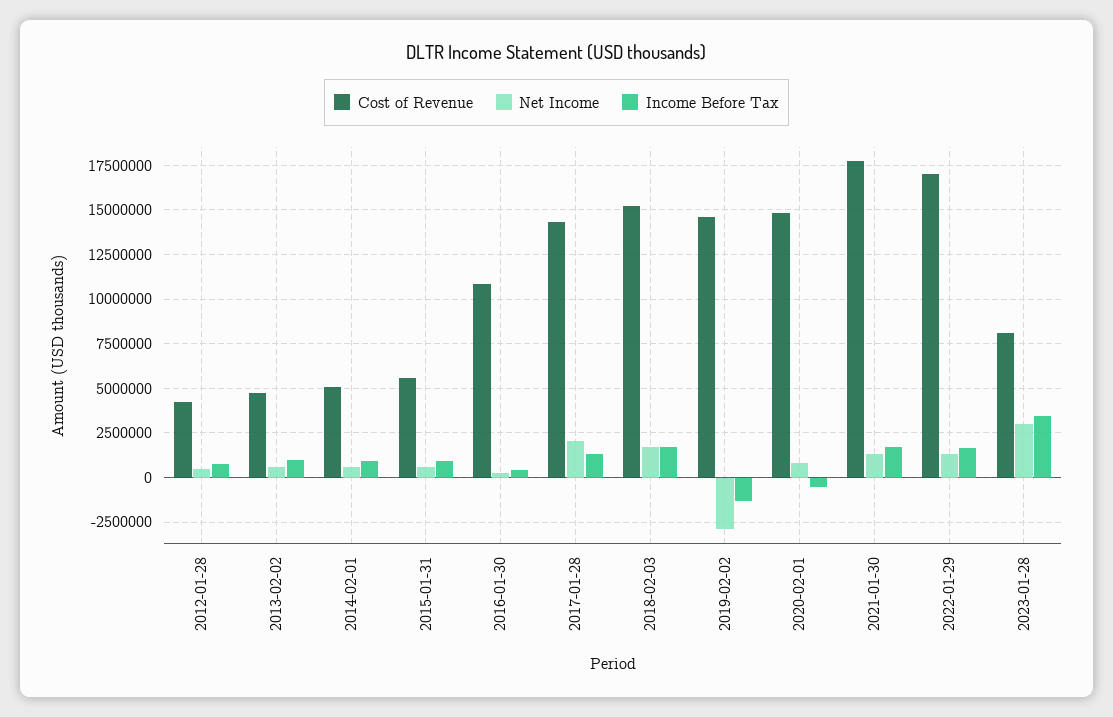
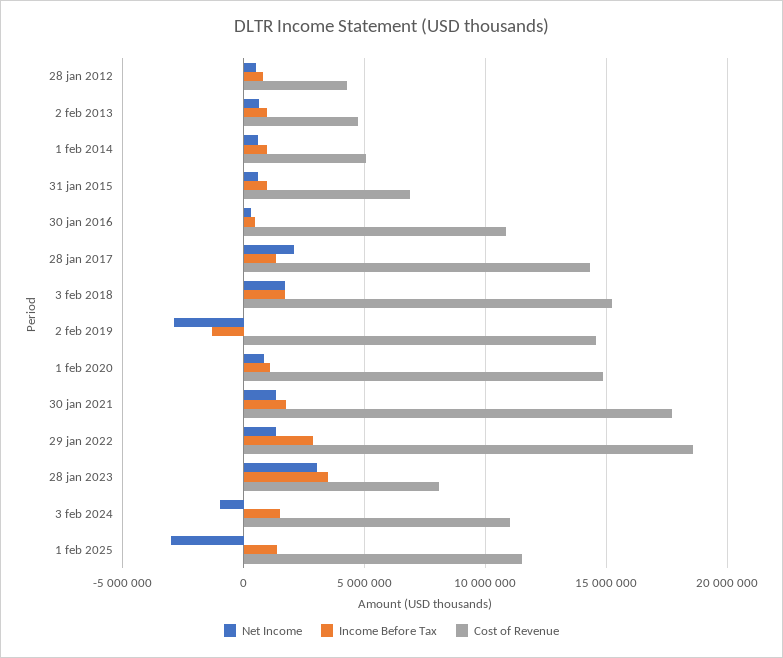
Cost of Revenue, 2015-01-31: 5500000 -> 7000000
Income Before Tax, 2020-02-01: -500000 -> 1000000
Cost of Revenue, 2022-01-29: 17000000 -> 18500000
Income Before Tax, 2022-01-29: 1500000 -> 3000000
Net Income, 3 feb 2024: none -> -1000000
Income Before Tax, 3 feb 2024: none -> 1500000
Cost of Revenue, 3 feb 2024: none -> 11000000
Net Income, 1 feb 2025: none -> -3000000
Income Before Tax, 1 feb 2025: none -> 1500000
Cost of Revenue, 1 feb 2025: none -> 11500000

